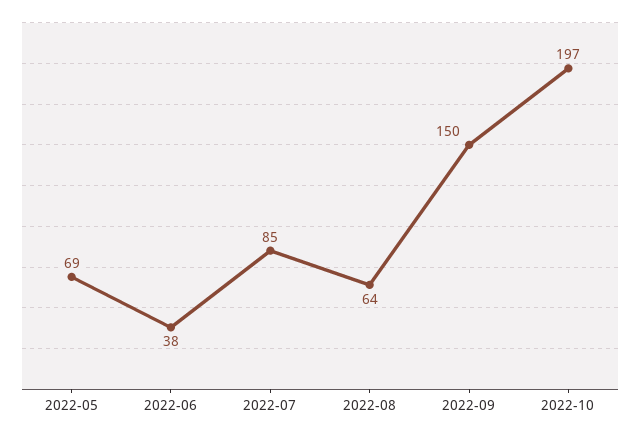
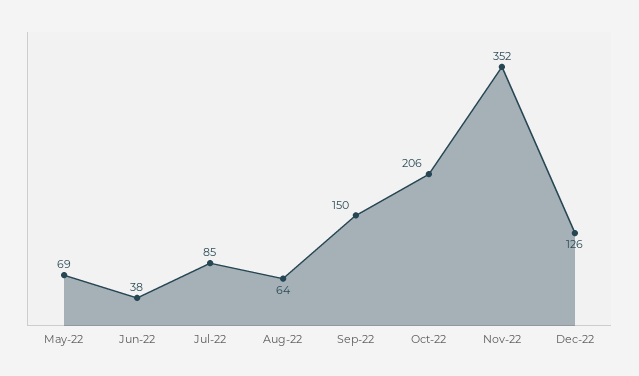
2022-10: 197 -> 206
Nov-22: none -> 352
Dec-22: none -> 126

